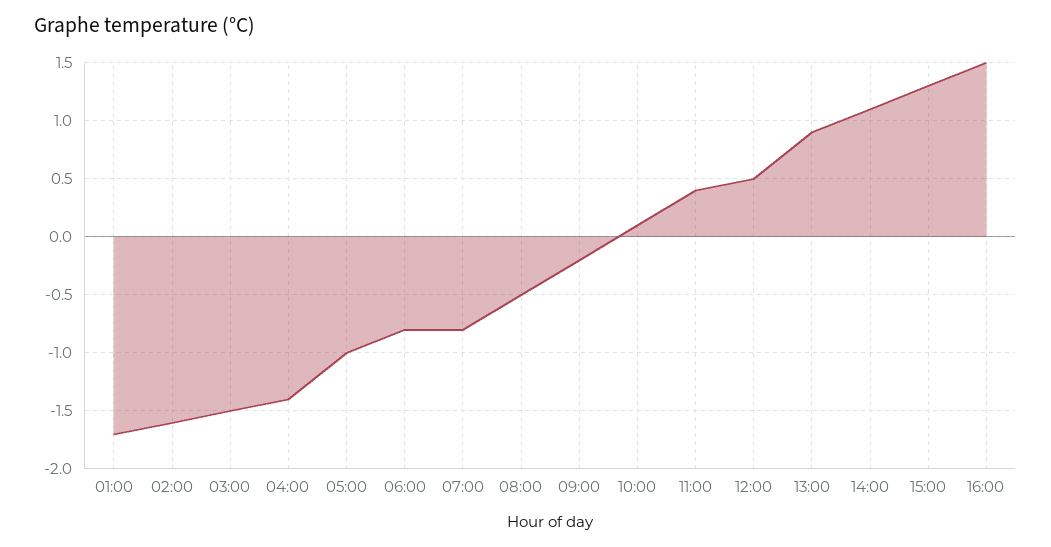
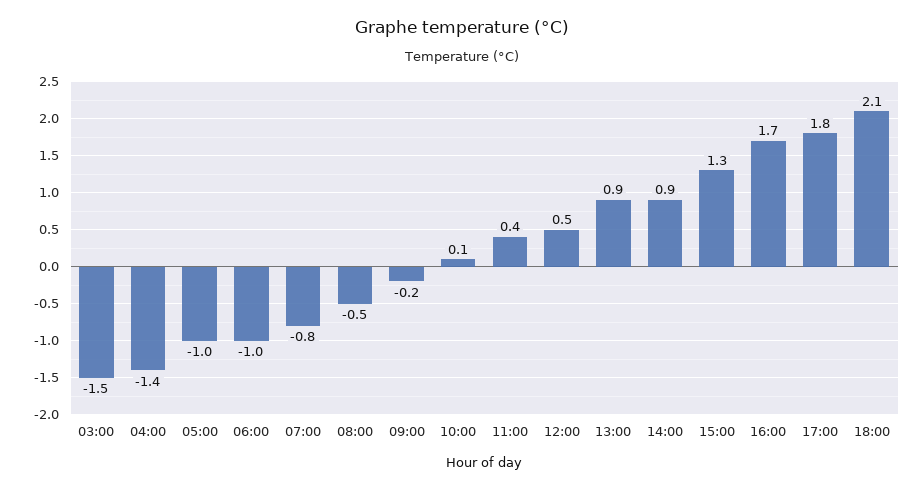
01:00: -1.7 -> none
02:00: -1.6 -> none
06:00: -0.8 -> -1
14:00: 1.1 -> 0.9
16:00: 1.5 -> 1.7
17:00: none -> 1.8
18:00: none -> 2.1

